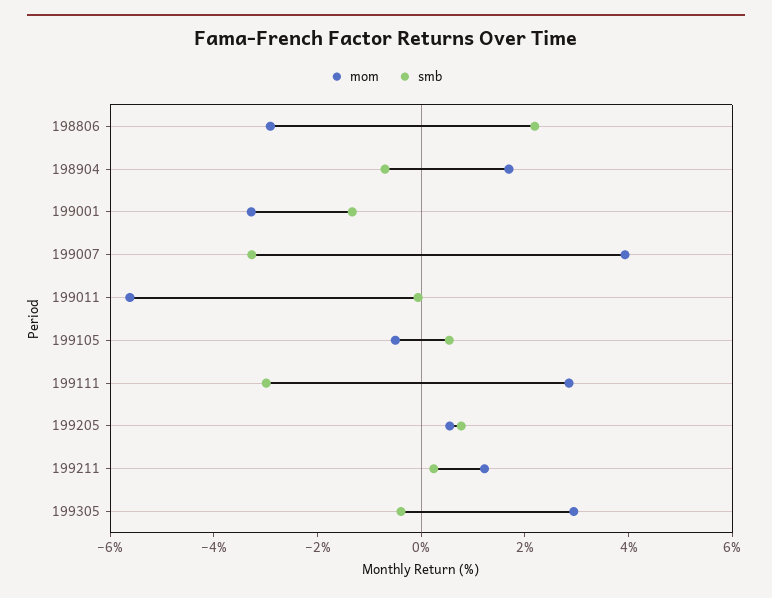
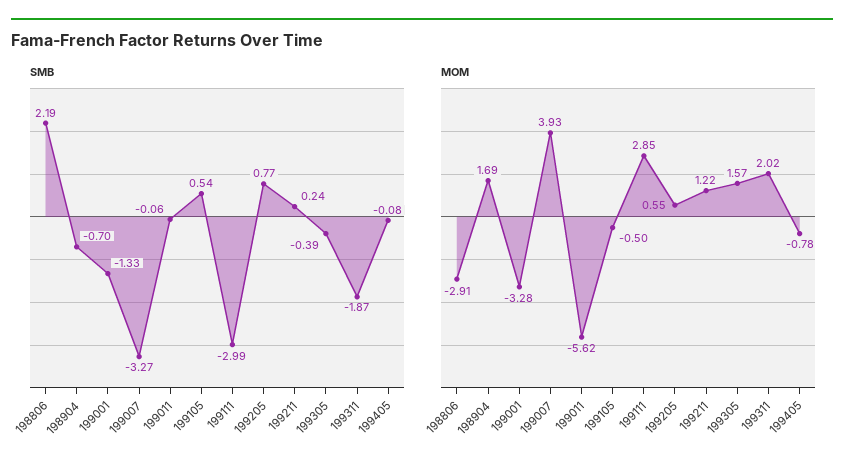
mom, 199305: 3 -> 1.57
smb, 199311: none -> -1.87
smb, 199405: none -> -0.08
mom, 199311: none -> 2.02
mom, 199405: none -> -0.78

